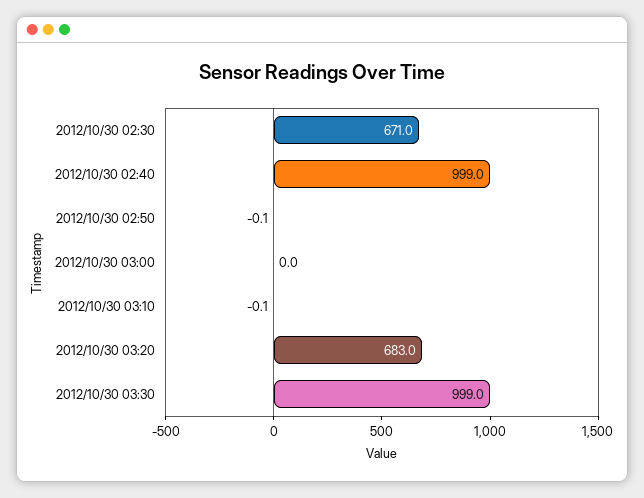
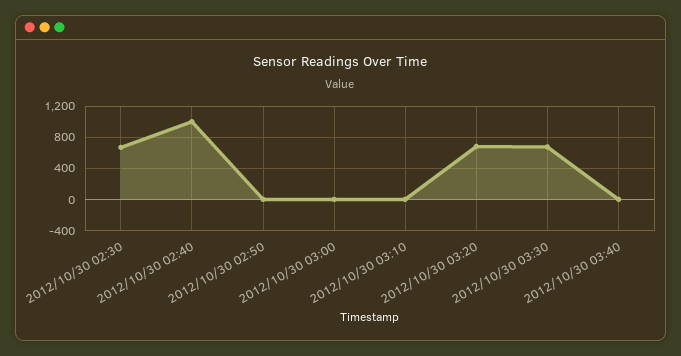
2012/10/30 03:30: 999 -> 700
2012/10/30 03:40: none -> 0

